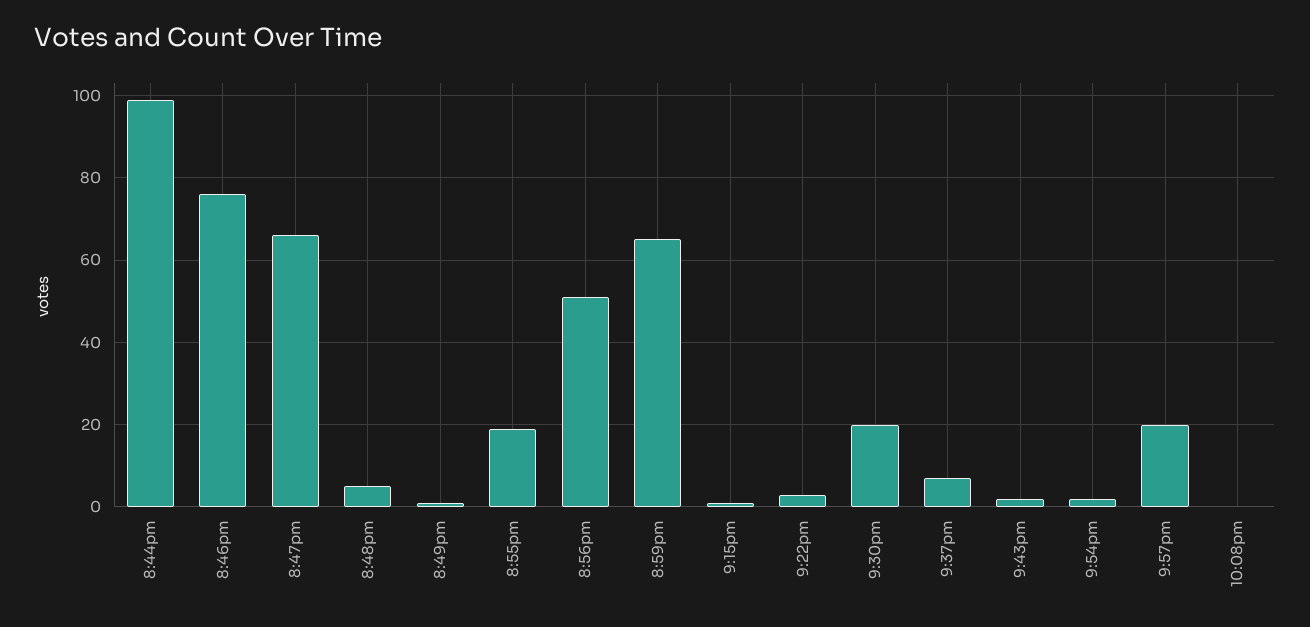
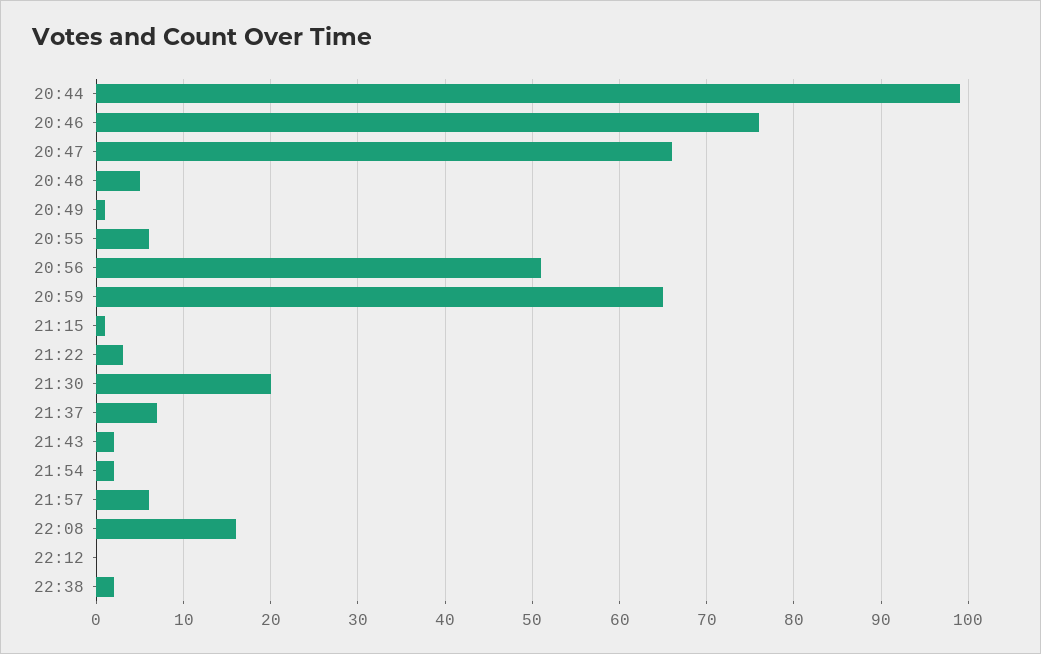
8:55pm: 20 -> 6
9:57pm: 20 -> 6
10:08pm: 0 -> 16
22:12: none -> 0
22:38: none -> 2

